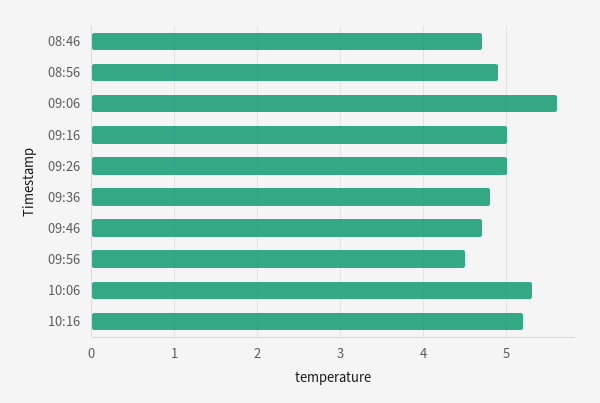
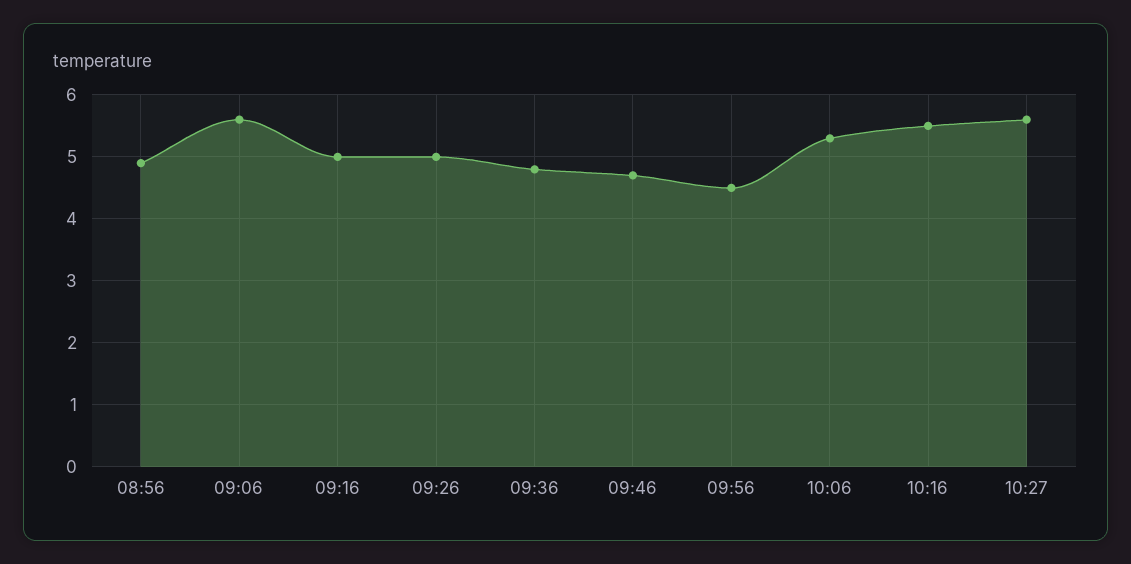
08:46: 4.7 -> none
10:16: 5.2 -> 5.5
10:27: none -> 5.6

